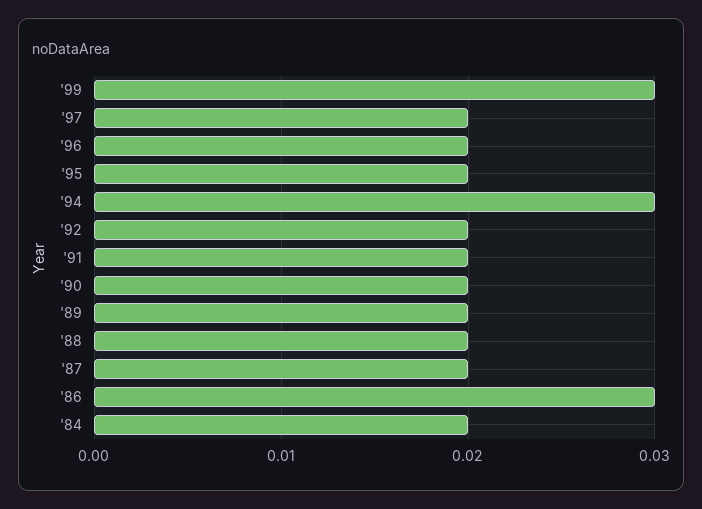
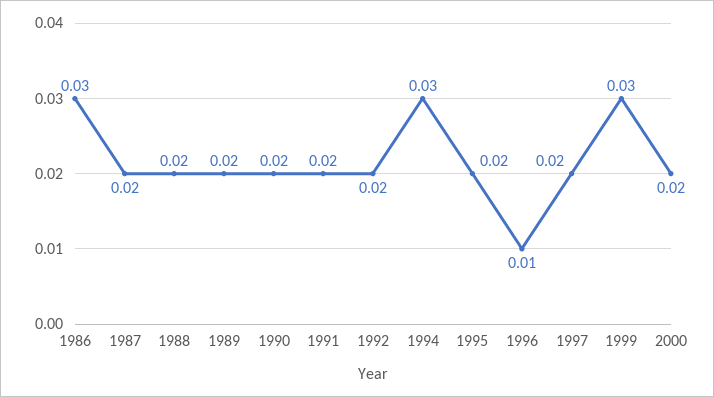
'96: 0.02 -> 0.01
'84: 0.02 -> none
2000: none -> 0.02

